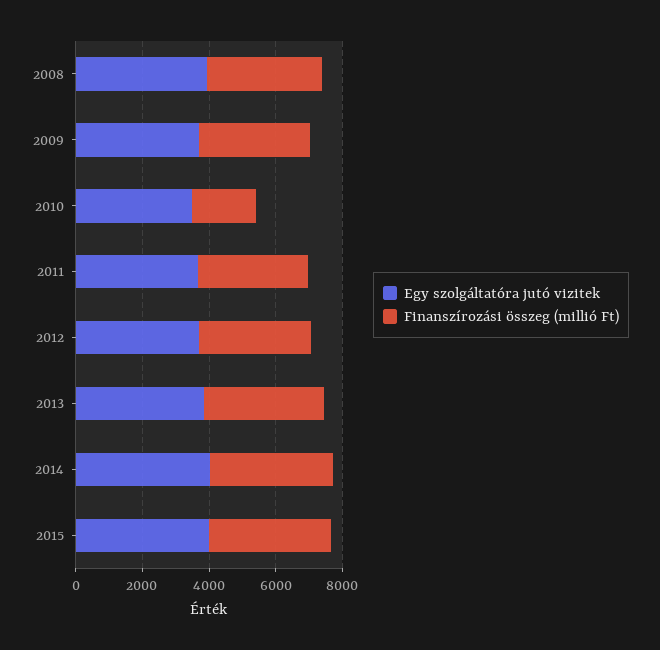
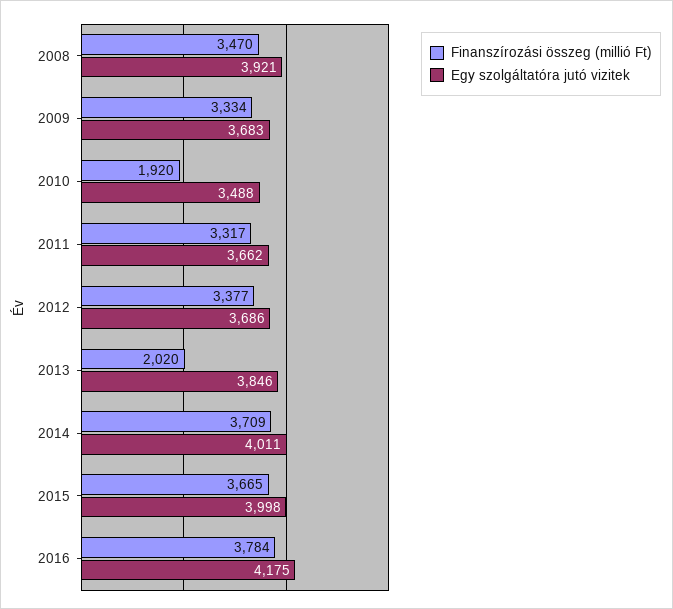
Finanszírozási összeg (millió Ft), 2013: 3500 -> 2020
Finanszírozási összeg (millió Ft), 2016: none -> 3784
Egy szolgáltatóra jutó vizitek, 2016: none -> 4175

